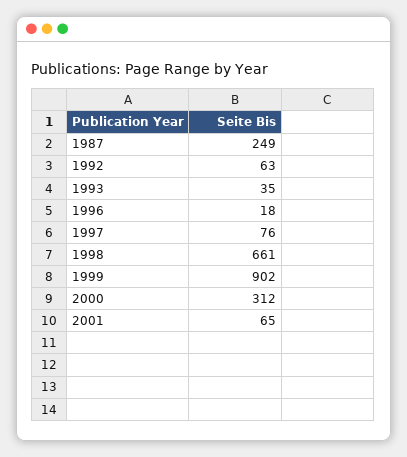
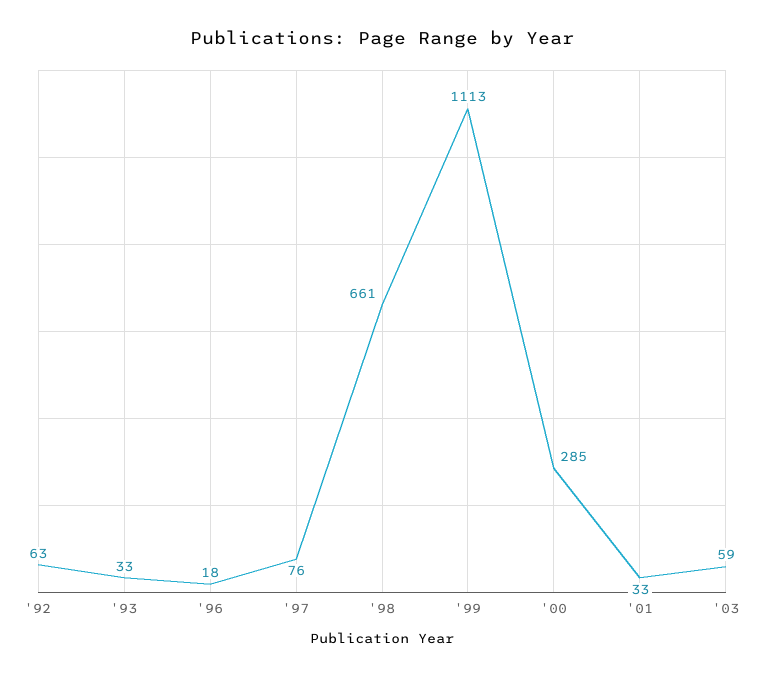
1987: 249 -> none
1993: 35 -> 33
1999: 902 -> 1113
2000: 312 -> 285
2001: 65 -> 33
'03: none -> 59

